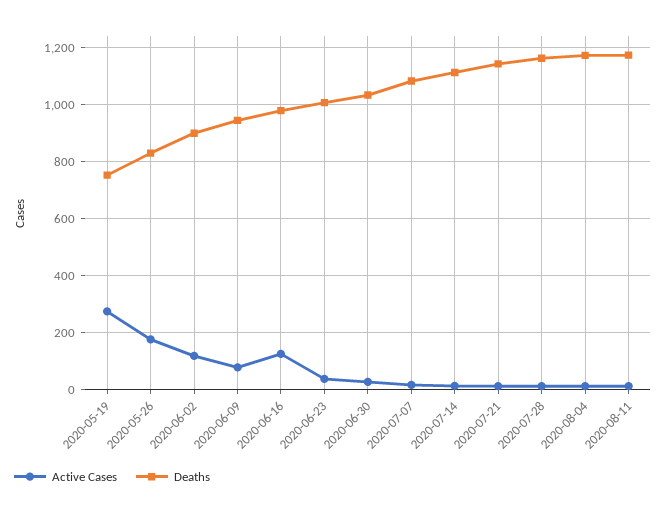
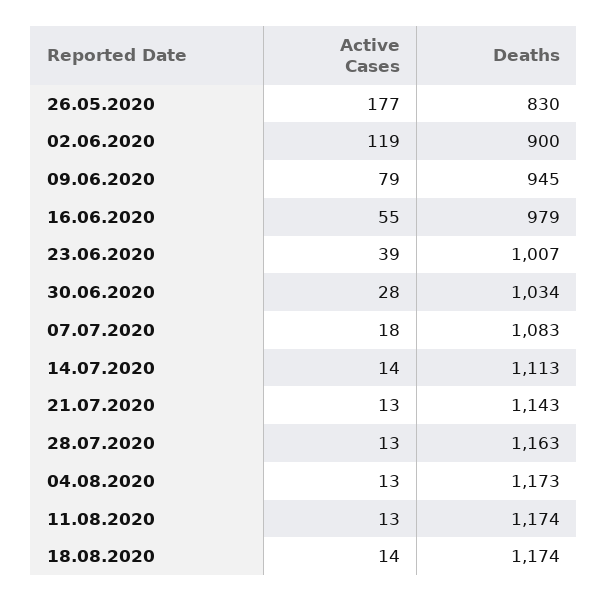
Active Cases, 2020-05-19: 275 -> none
Deaths, 2020-05-19: 750 -> none
Active Cases, 2020-06-16: 125 -> 55
Active Cases, 18.08.2020: none -> 14
Deaths, 18.08.2020: none -> 1174

